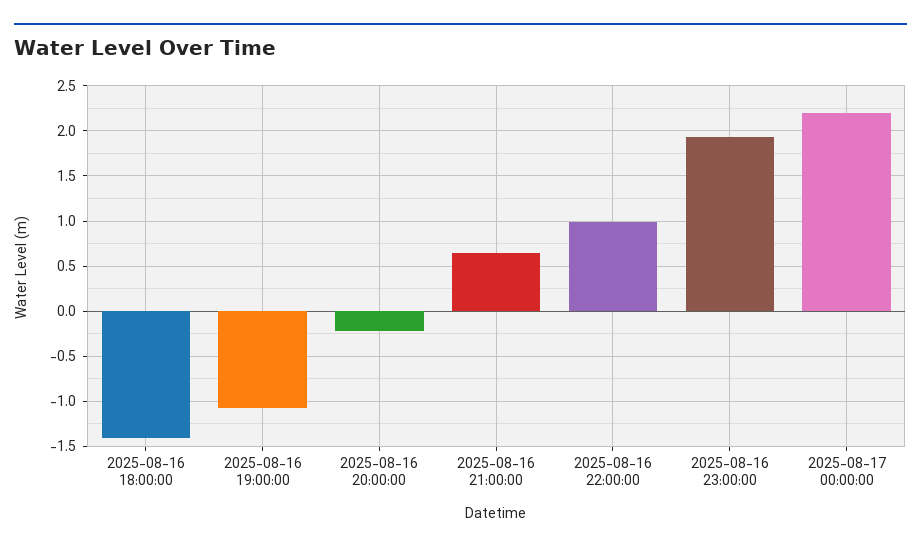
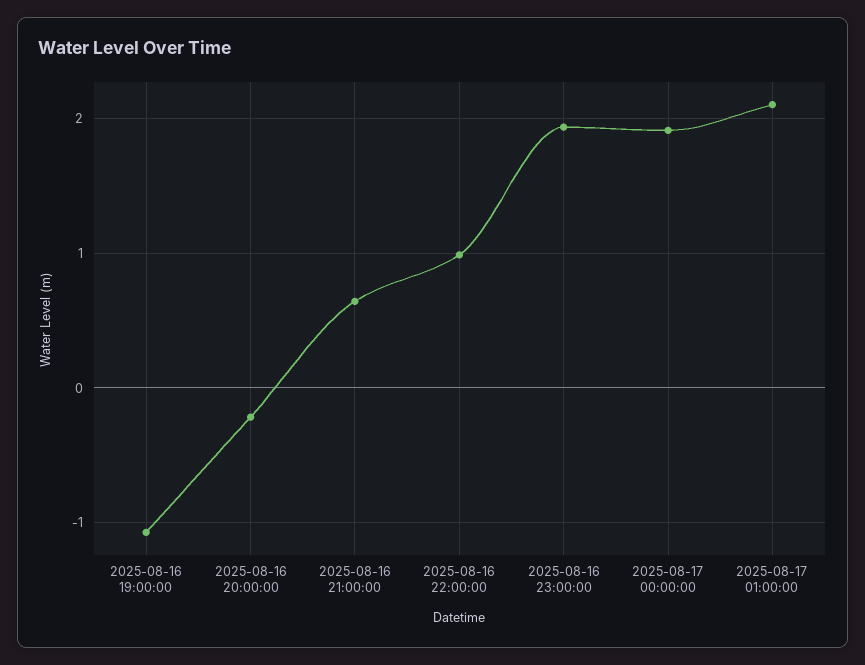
2025-08-16 18:00:00: -1.4 -> none
2025-08-17 00:00:00: 2.2 -> 1.9
2025-08-17 01:00:00: none -> 2.1

